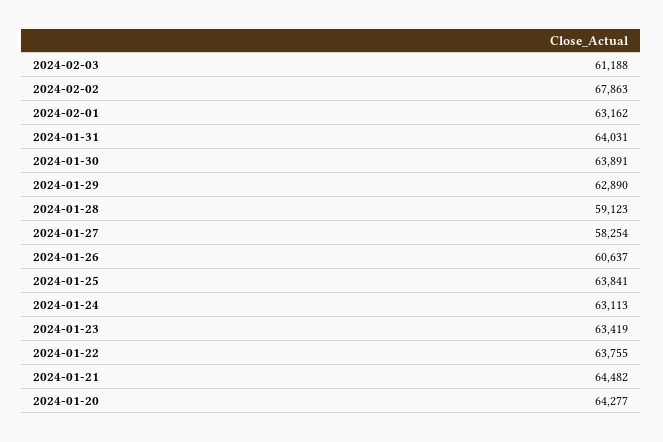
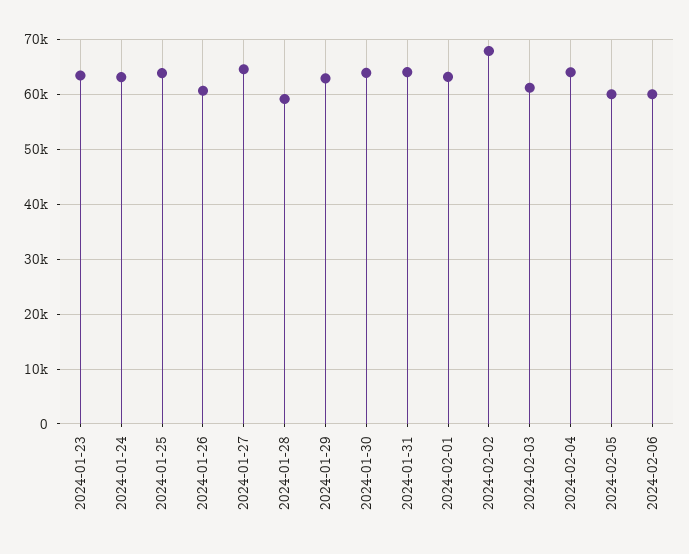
2024-01-27: 58254 -> 64000
2024-01-22: 63755 -> none
2024-01-21: 64482 -> none
2024-01-20: 64277 -> none
2024-02-04: none -> 64000
2024-02-05: none -> 60000
2024-02-06: none -> 60000

